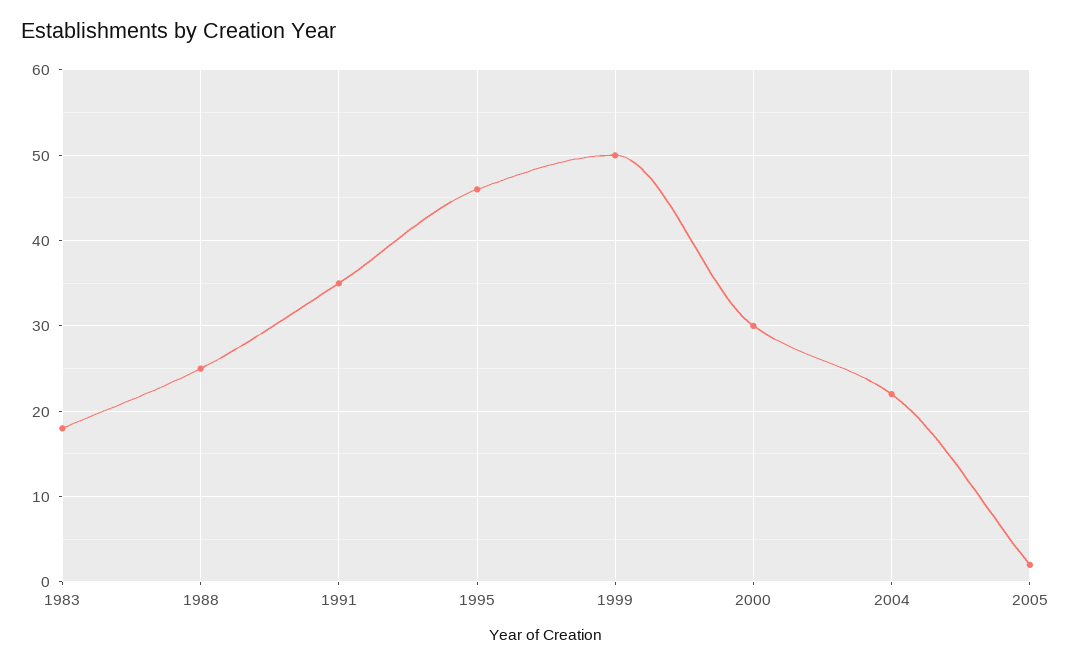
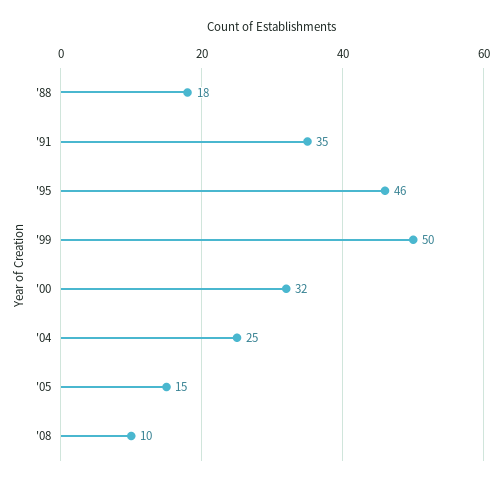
1983: 18 -> none
1988: 25 -> 18
2000: 30 -> 32
2004: 22 -> 25
2005: 2 -> 15
'08: none -> 10

